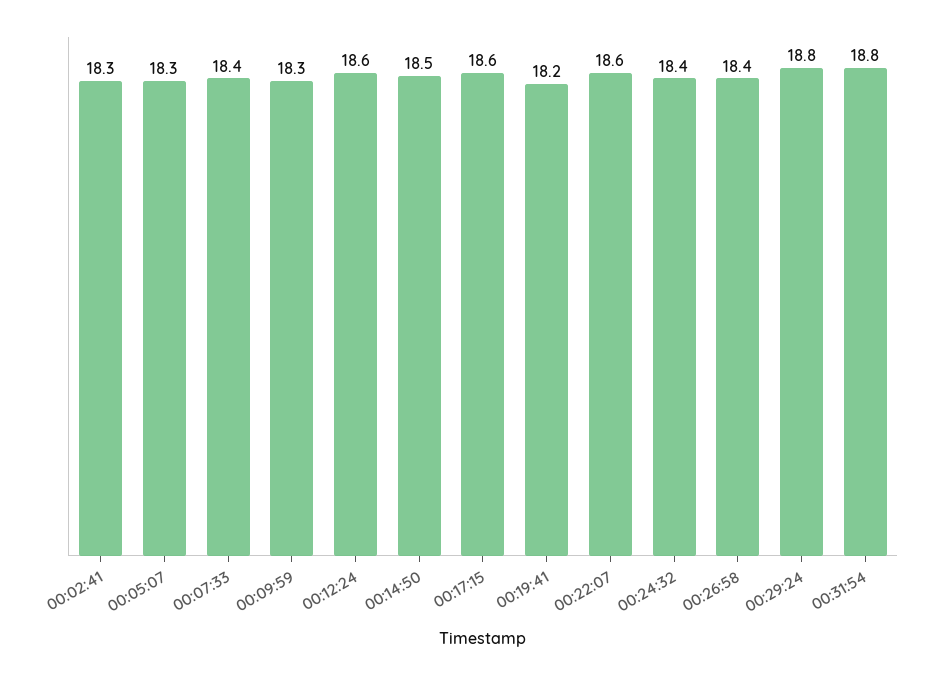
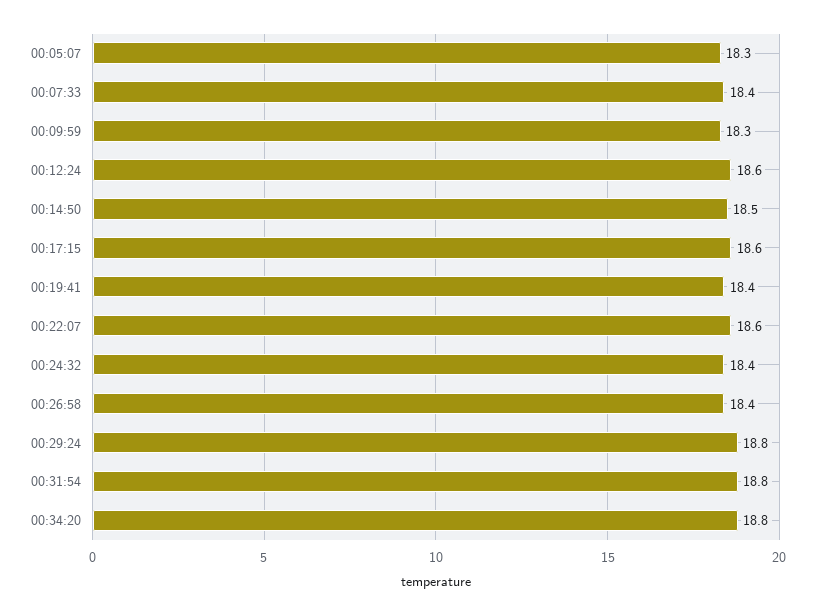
00:02:41: 18.3 -> none
00:19:41: 18.2 -> 18.4
00:34:20: none -> 18.8

